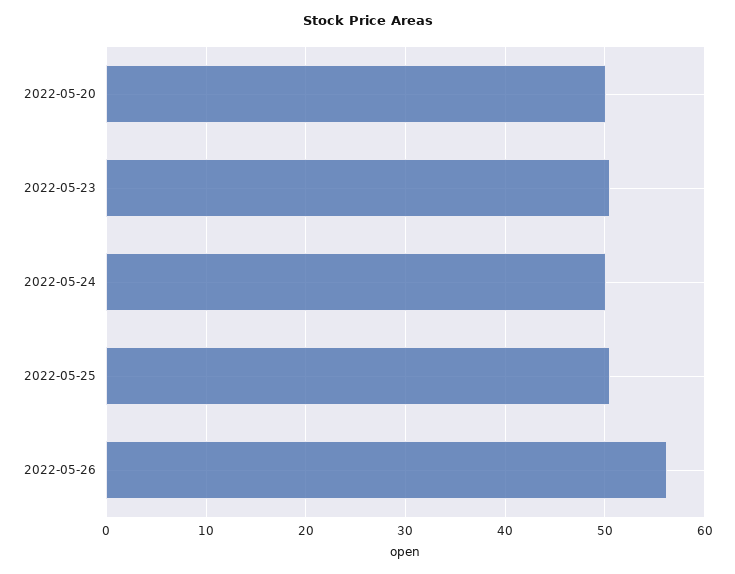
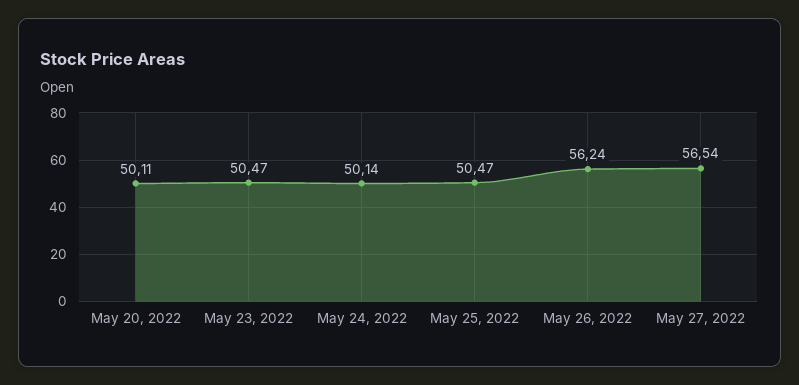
May 27, 2022: none -> 56.54

